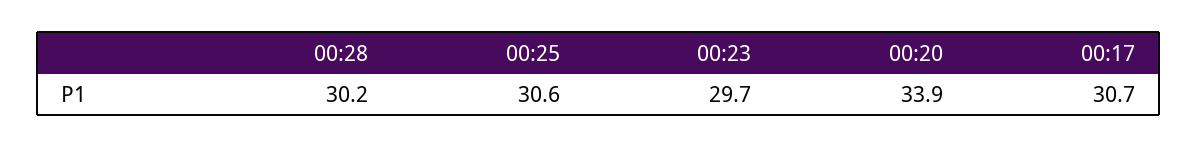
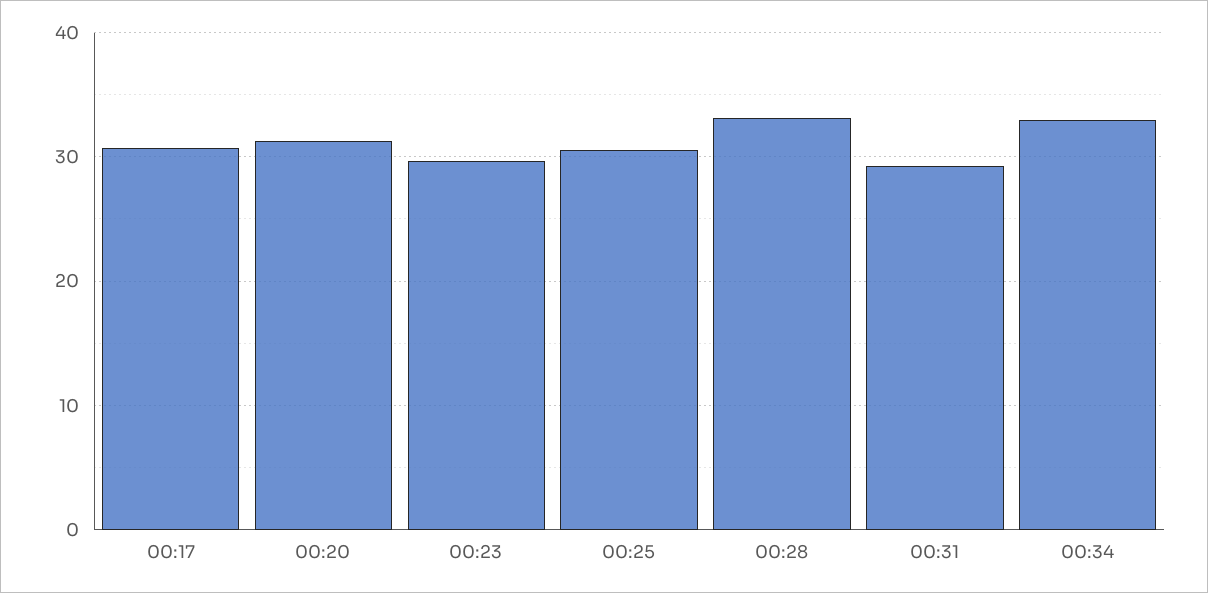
00:28: 30.2 -> 33
00:20: 33.9 -> 31
00:31: none -> 29
00:34: none -> 33

